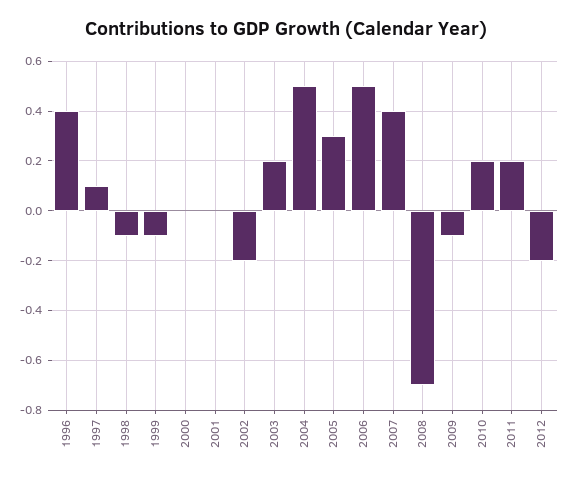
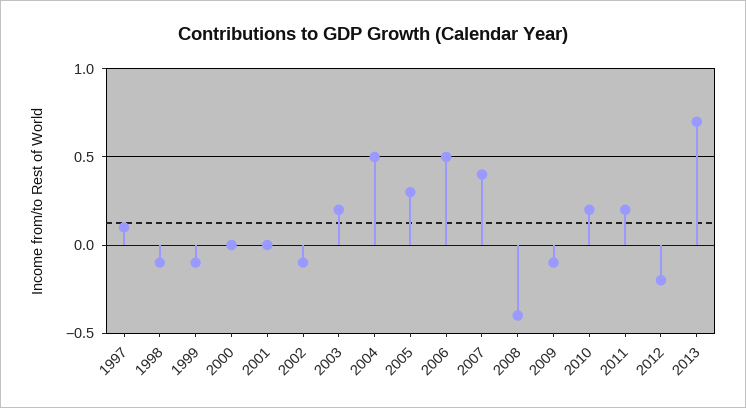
1996: 0.4 -> none
2002: -0.2 -> -0.1
2008: -0.7 -> -0.4
2013: none -> 0.7

